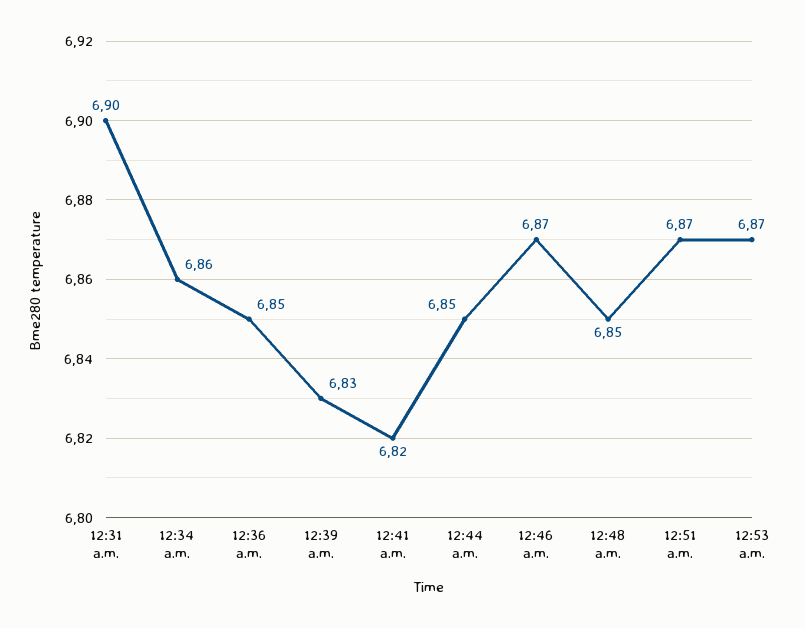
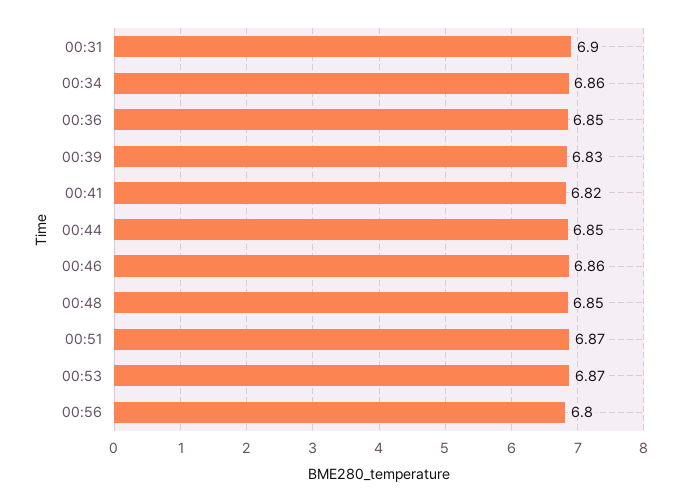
12:46 a.m.: 6.87 -> 6.86
00:56: none -> 6.8

